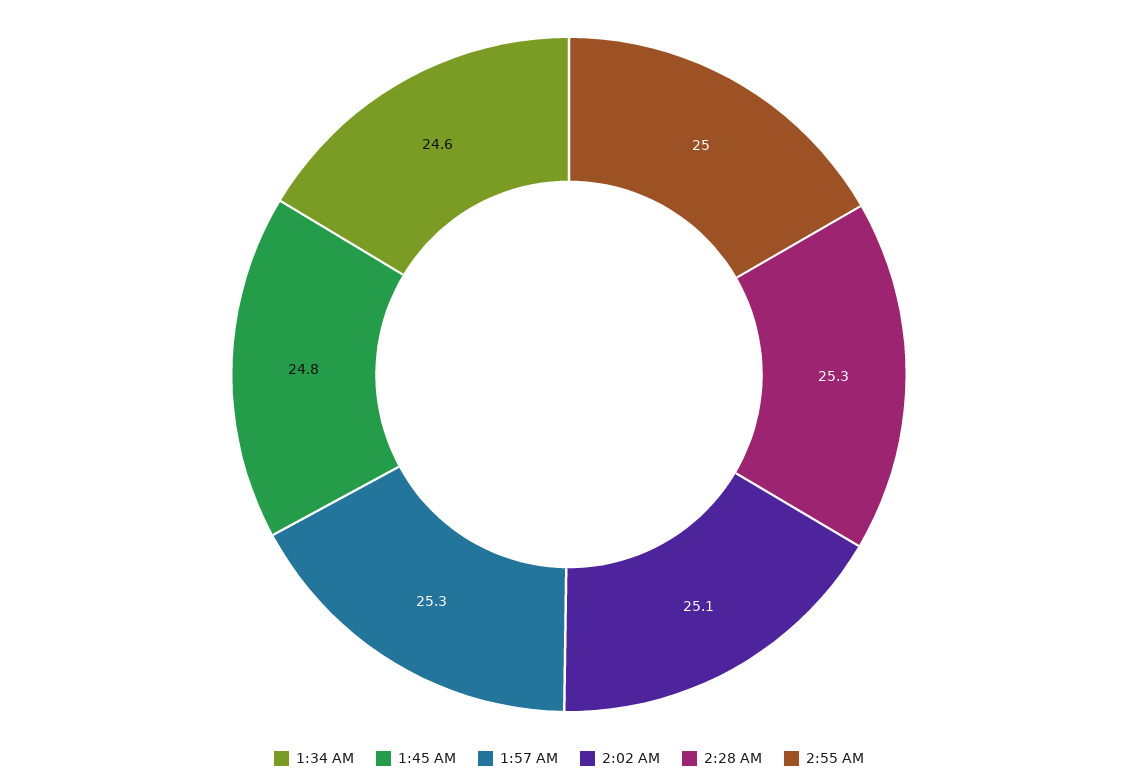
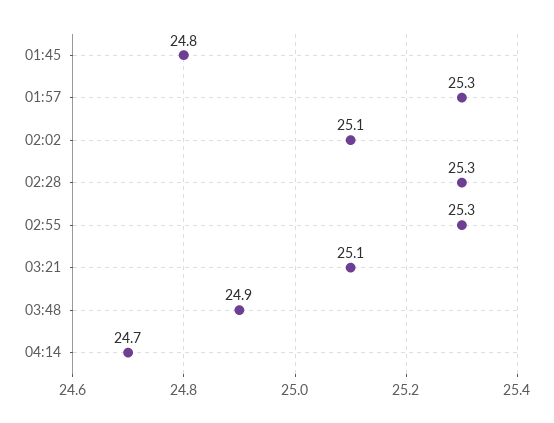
1:34 AM: 24.6 -> none
2:55 AM: 25 -> 25.3
03:21: none -> 25.1
03:48: none -> 24.9
04:14: none -> 24.7

